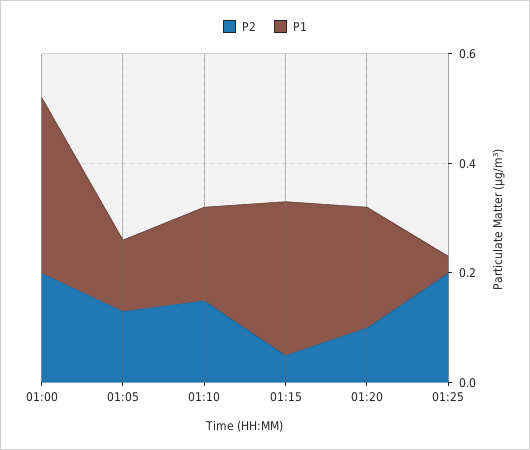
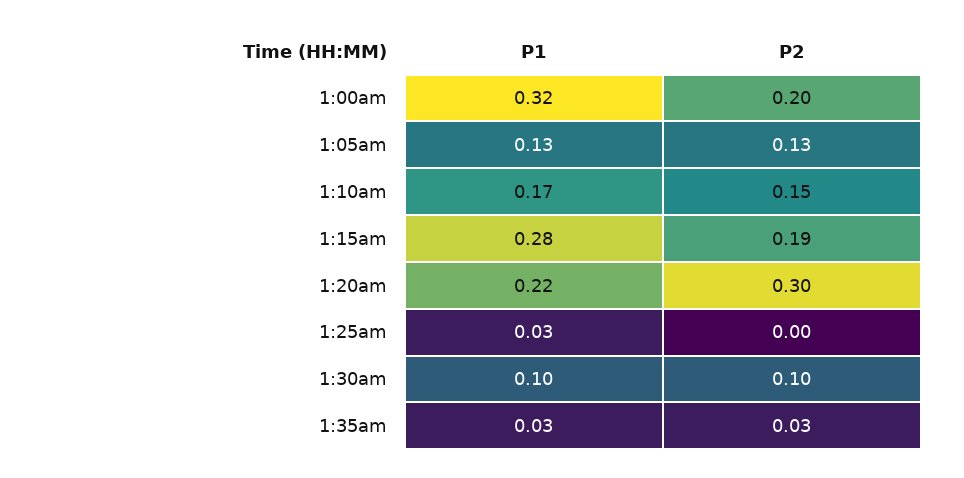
P2, 01:15: 0.05 -> 0.19
P2, 01:20: 0.1 -> 0.3
P2, 01:25: 0.2 -> 0
P1, 1:30am: none -> 0.1
P2, 1:30am: none -> 0.1
P1, 1:35am: none -> 0.03
P2, 1:35am: none -> 0.03

